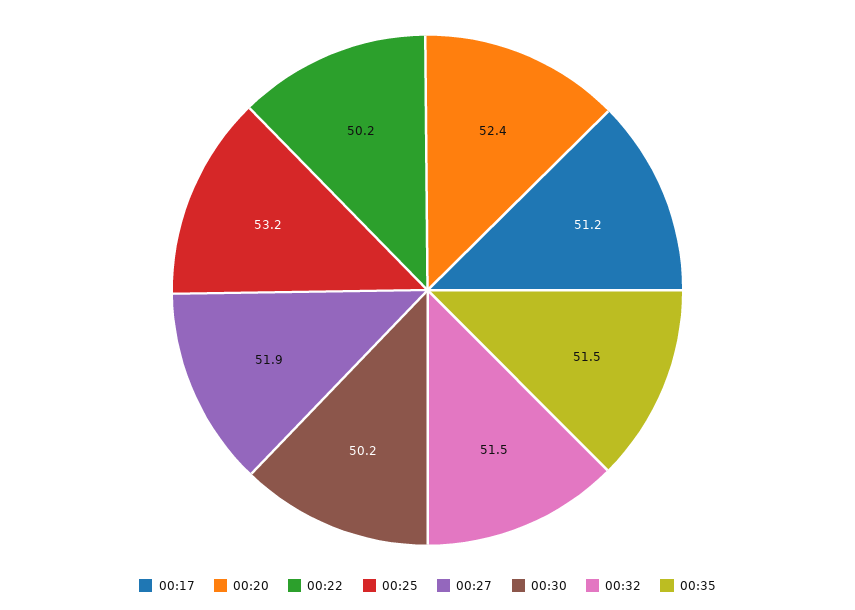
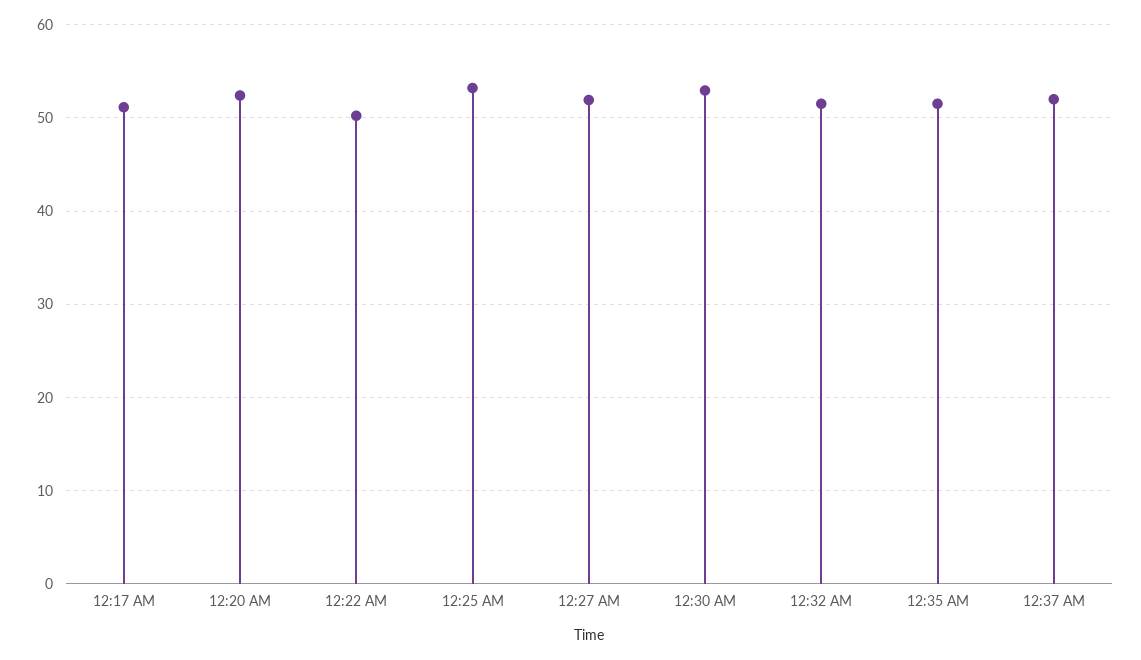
00:30: 50.2 -> 53
12:37 AM: none -> 52

